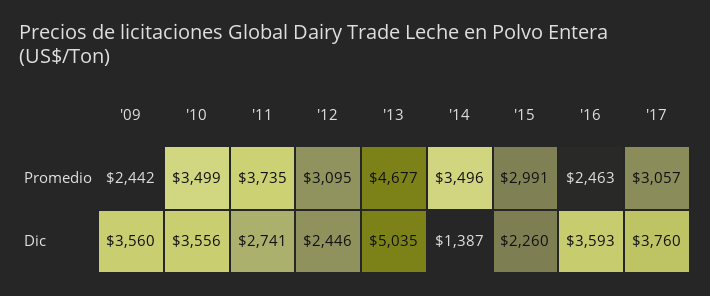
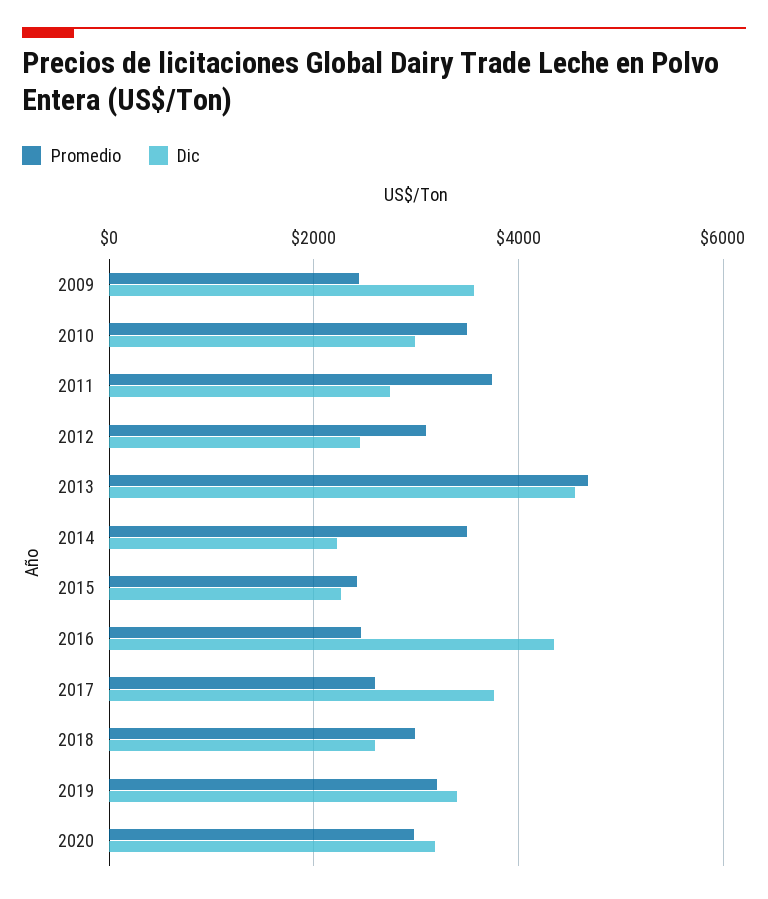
Promedio, '15: 2991 -> 2400
Promedio, '17: 3057 -> 2600
Dic, '10: 3556 -> 3000
Dic, '13: 5035 -> 4600
Dic, '14: 1387 -> 2200
Dic, '16: 3593 -> 4400
Promedio, 2018: none -> 3000
Dic, 2018: none -> 2600
Promedio, 2019: none -> 3200
Dic, 2019: none -> 3400
Promedio, 2020: none -> 3000
Dic, 2020: none -> 3200

